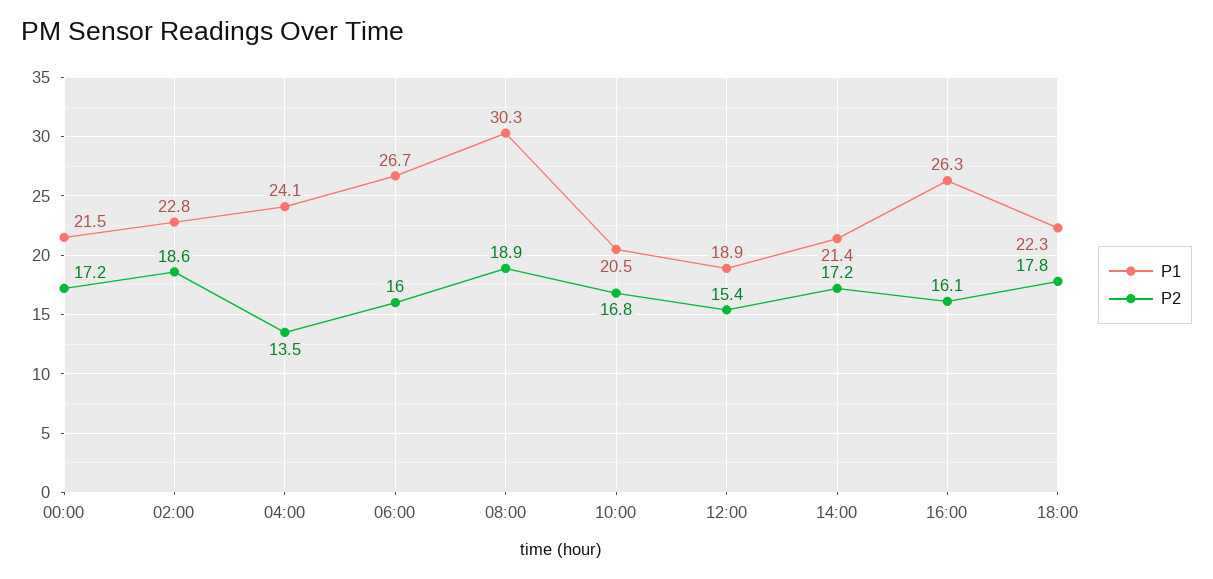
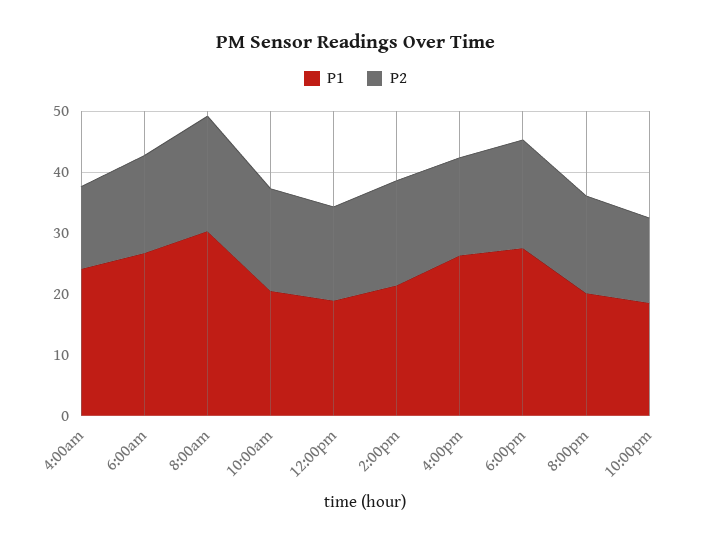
P1, 00:00: 21.5 -> none
P2, 00:00: 17.2 -> none
P1, 02:00: 22.8 -> none
P2, 02:00: 18.6 -> none
P1, 18:00: 22.3 -> 28
P1, 8:00pm: none -> 20
P2, 8:00pm: none -> 16
P1, 10:00pm: none -> 18
P2, 10:00pm: none -> 14

